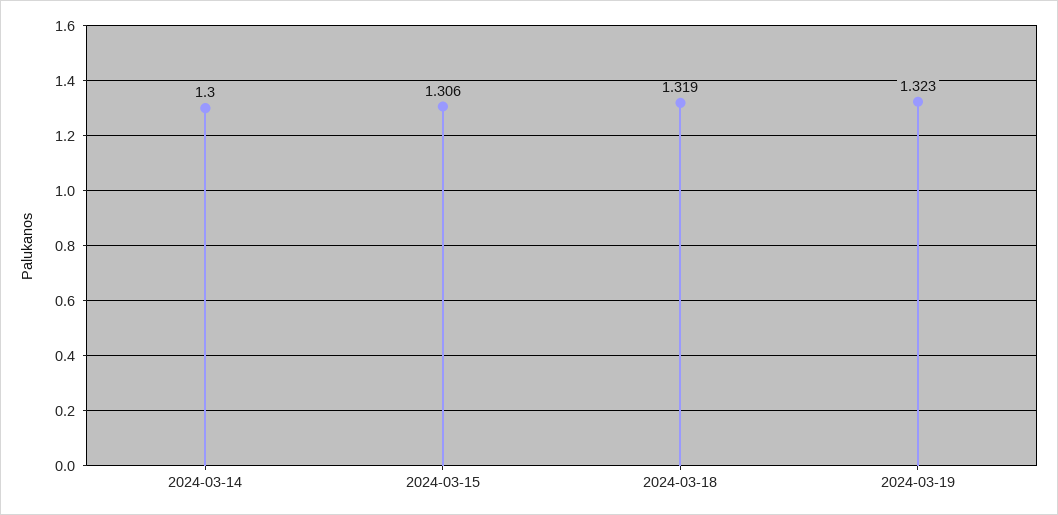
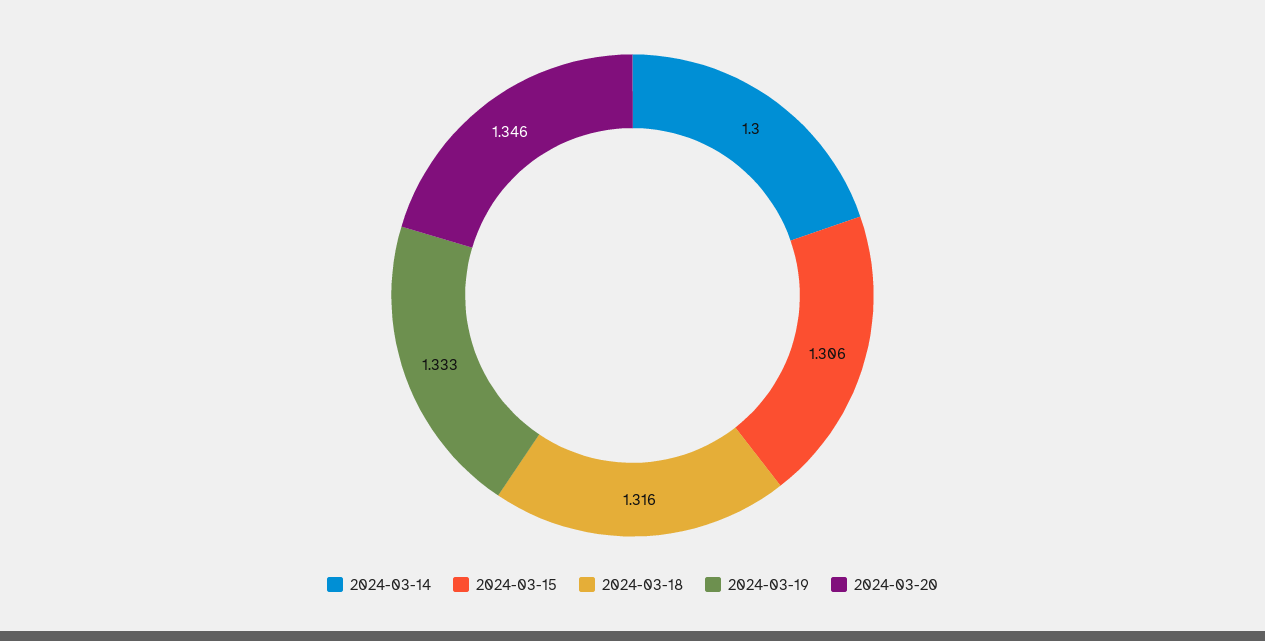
2024-03-18: 1.319 -> 1.316
2024-03-19: 1.323 -> 1.333
2024-03-20: none -> 1.346

